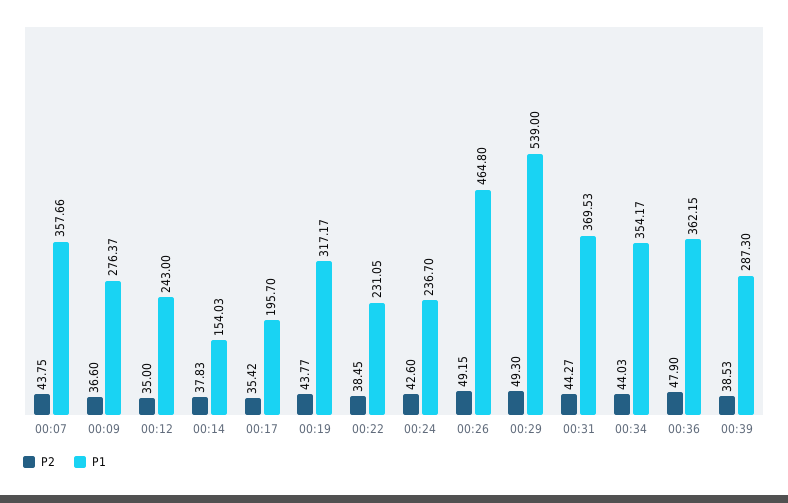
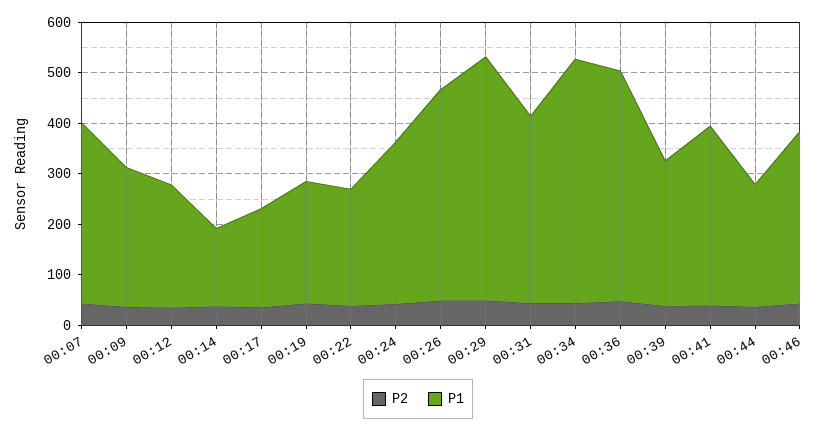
P1, 00:19: 317.17 -> 240
P1, 00:24: 236.7 -> 320
P1, 00:26: 464.8 -> 420
P1, 00:29: 539 -> 480
P1, 00:34: 354.17 -> 480
P1, 00:36: 362.15 -> 460
P2, 00:41: none -> 40
P1, 00:41: none -> 360
P2, 00:44: none -> 40
P1, 00:44: none -> 240
P2, 00:46: none -> 40
P1, 00:46: none -> 340

